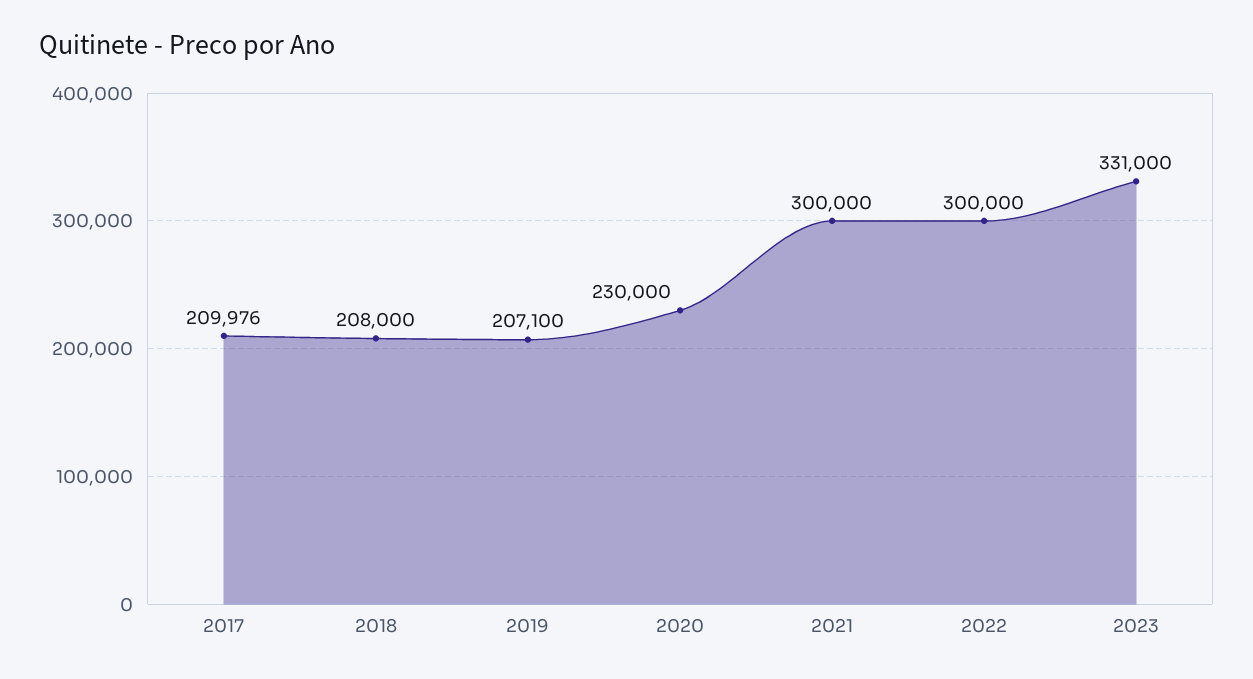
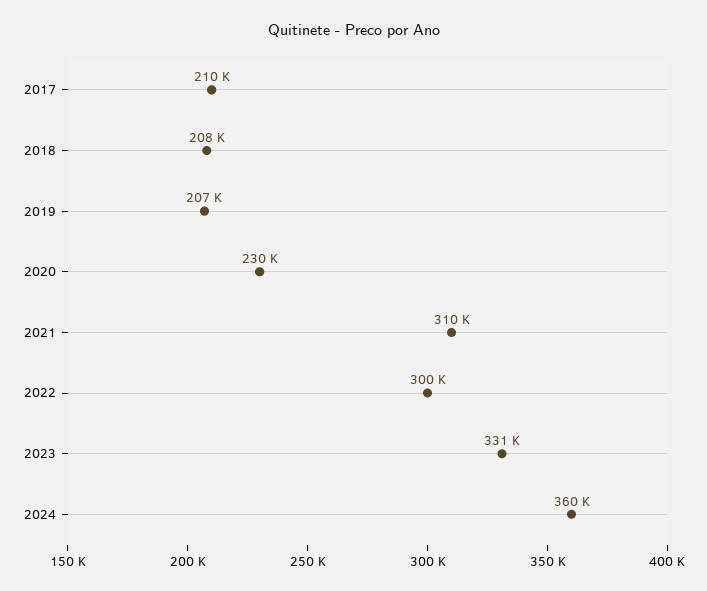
2021: 300000 -> 310000
2024: none -> 360000

